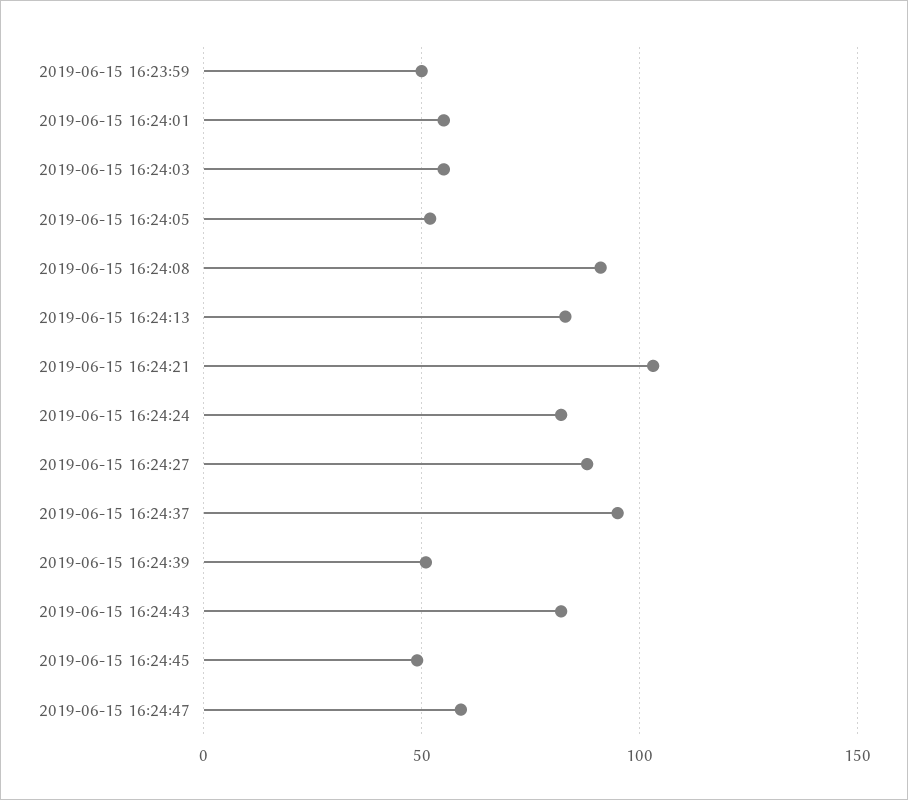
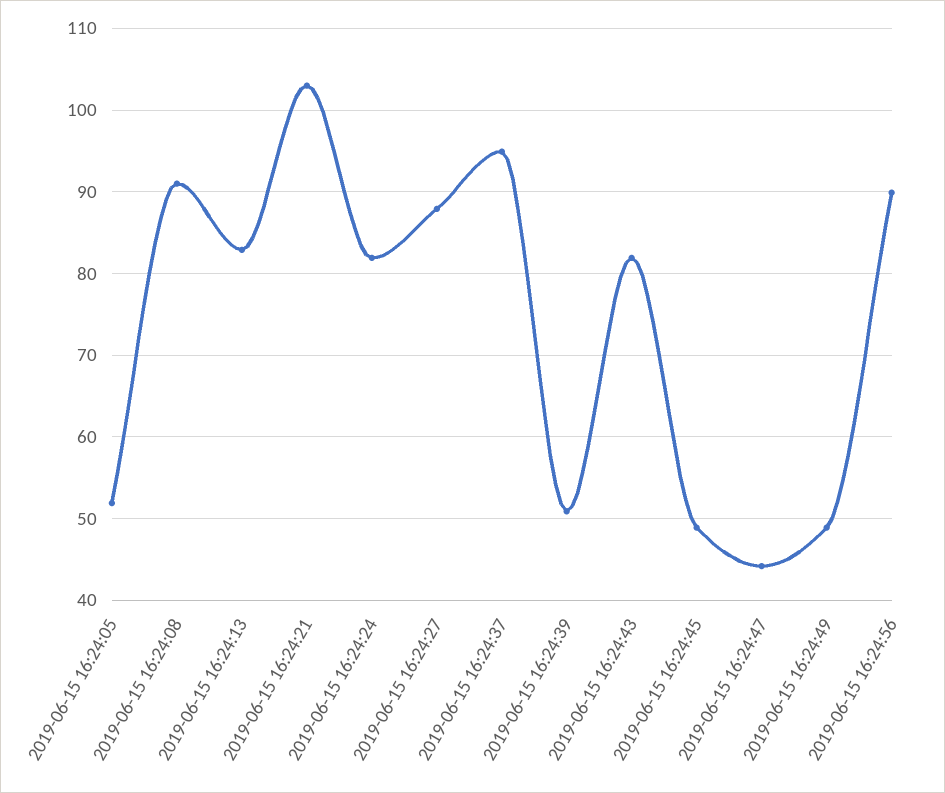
2019-06-15 16:23:59: 50 -> none
2019-06-15 16:24:01: 55 -> none
2019-06-15 16:24:03: 55 -> none
2019-06-15 16:24:47: 60 -> 44
2019-06-15 16:24:49: none -> 49
2019-06-15 16:24:56: none -> 90

